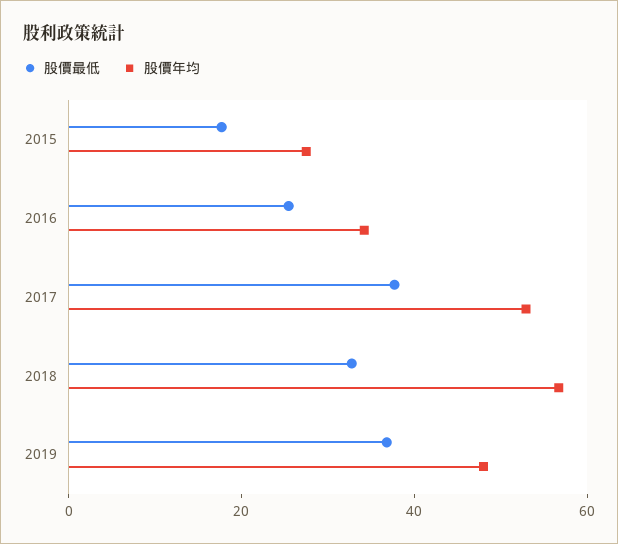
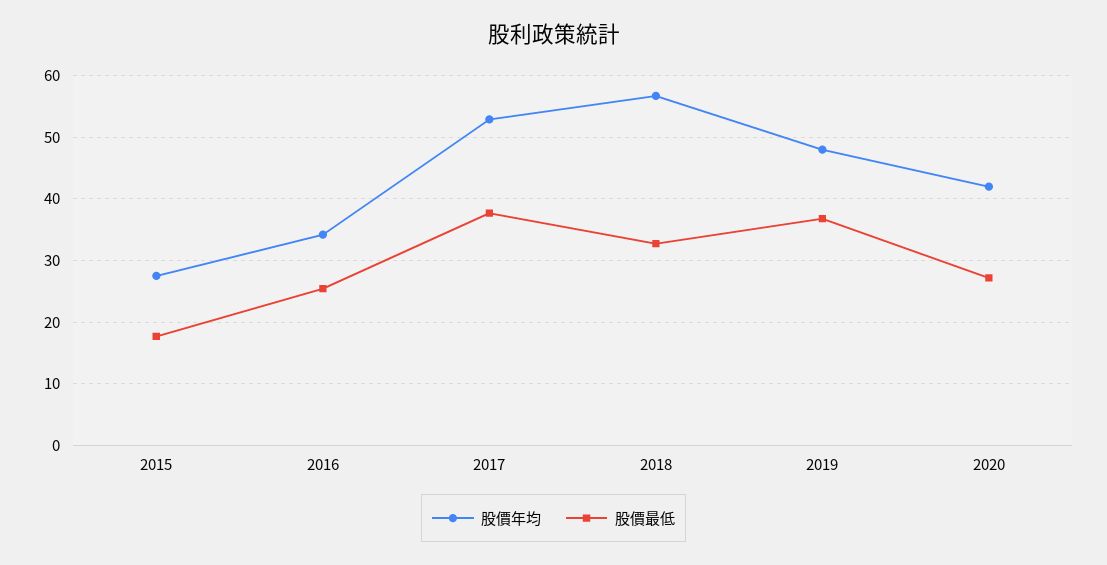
股價年均, 2020: none -> 42
股價最低, 2020: none -> 27

